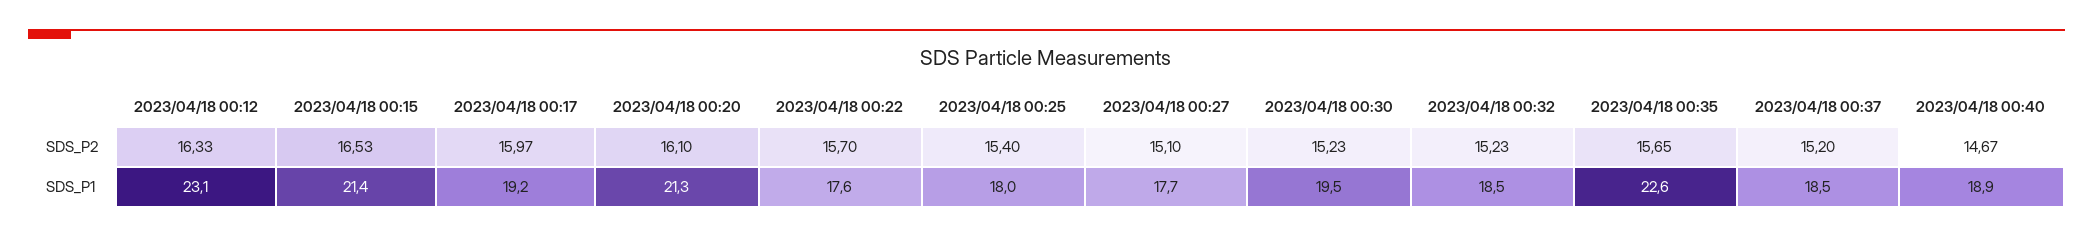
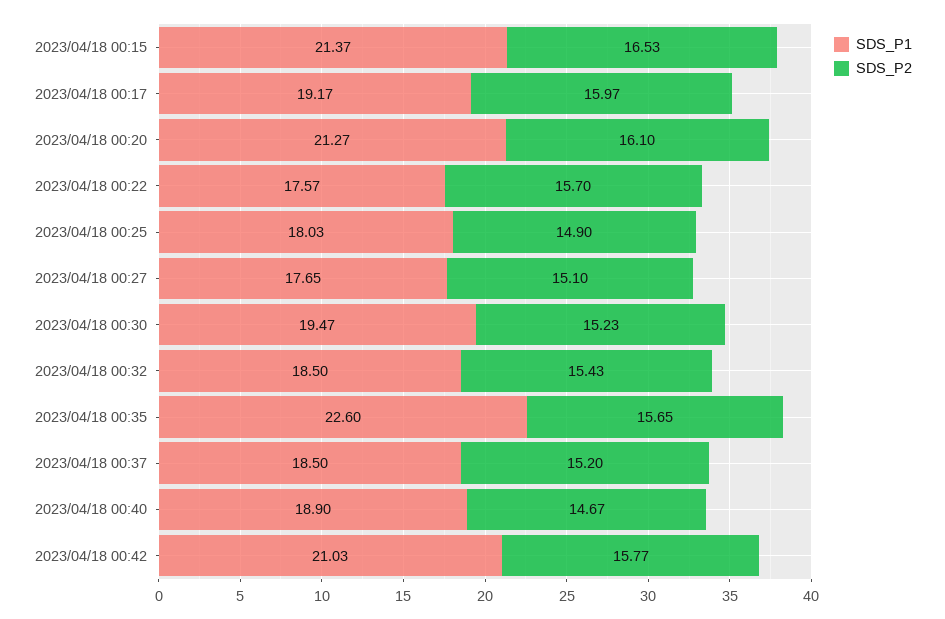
SDS_P2, 2023/04/18 00:12: 16.33 -> none
SDS_P2, 2023/04/18 00:25: 15.4 -> 14.9
SDS_P2, 2023/04/18 00:32: 15.23 -> 15.43
SDS_P1, 2023/04/18 00:12: 23.1 -> none
SDS_P1, 2023/04/18 00:42: none -> 21.03
SDS_P2, 2023/04/18 00:42: none -> 15.77

